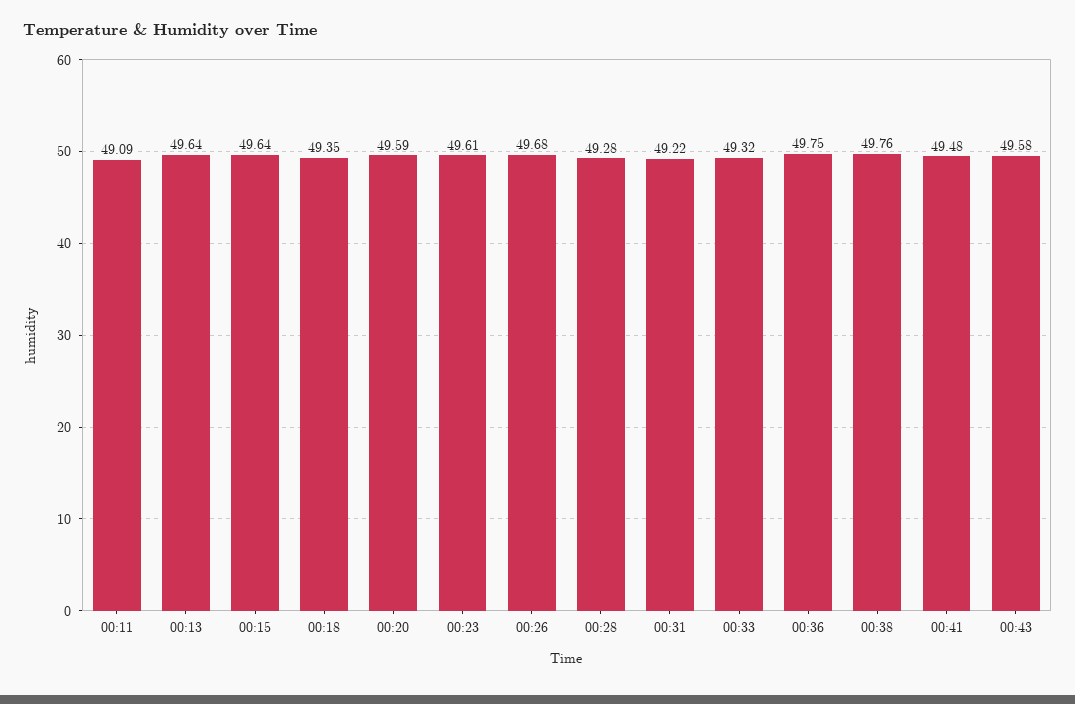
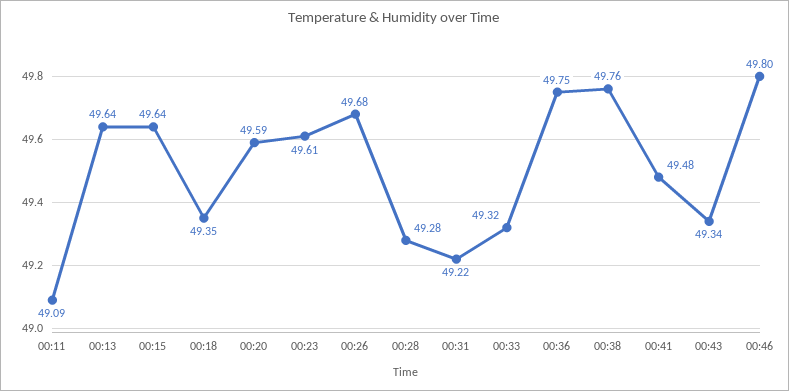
00:43: 49.58 -> 49.34
00:46: none -> 49.8

